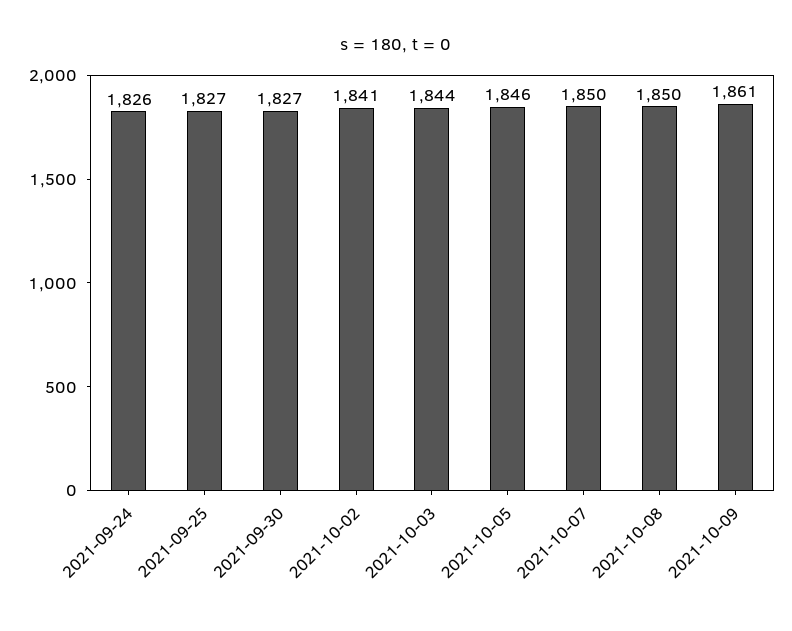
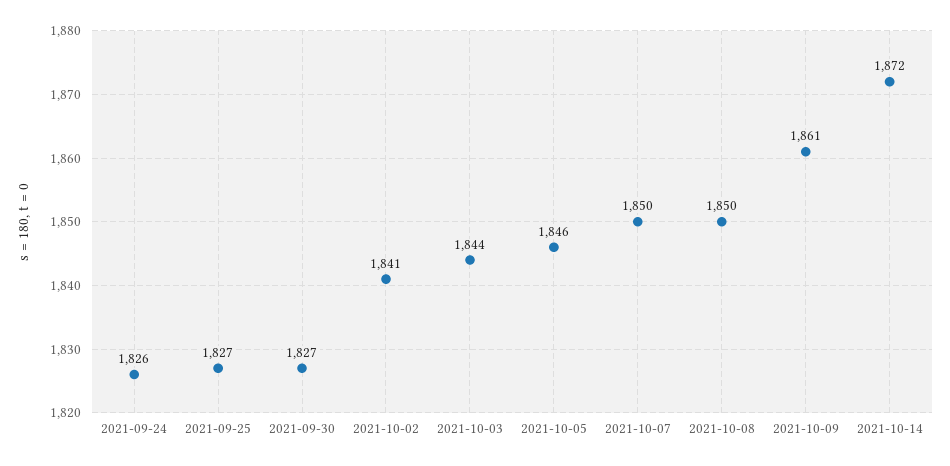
2021-10-14: none -> 1872

